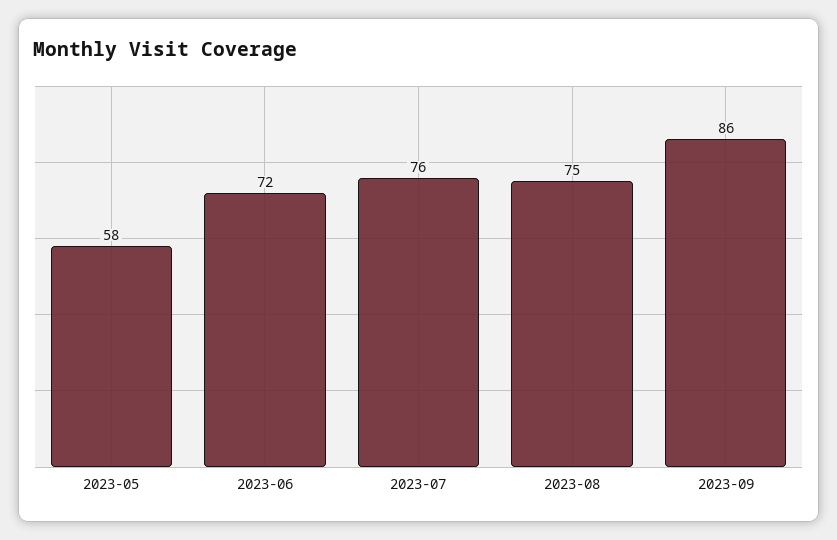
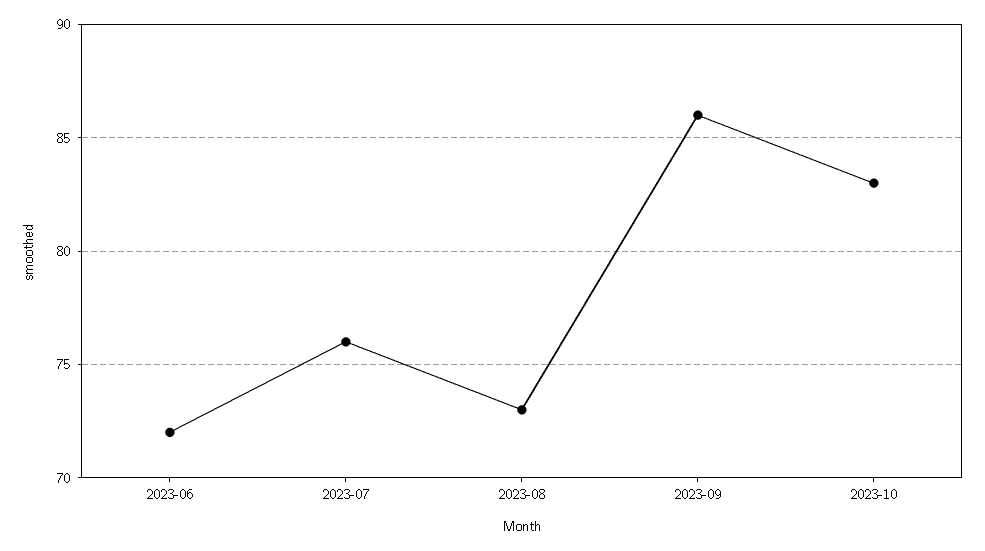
2023-05: 58 -> none
2023-08: 75 -> 73
2023-10: none -> 83

